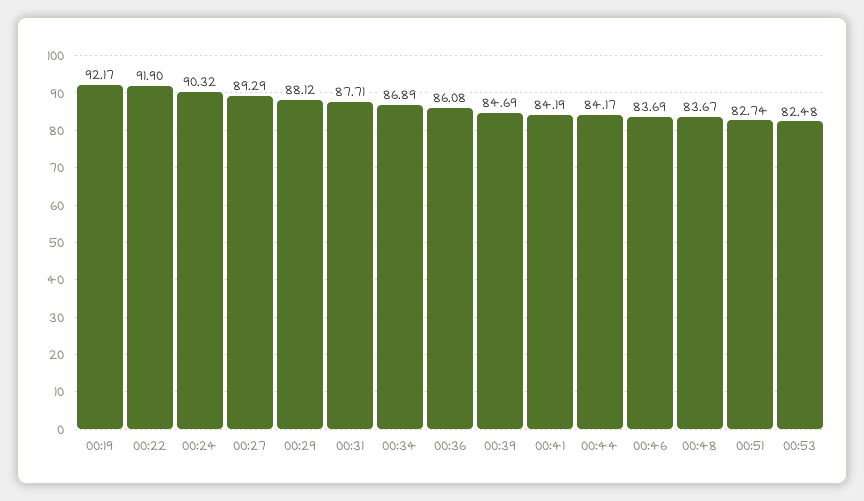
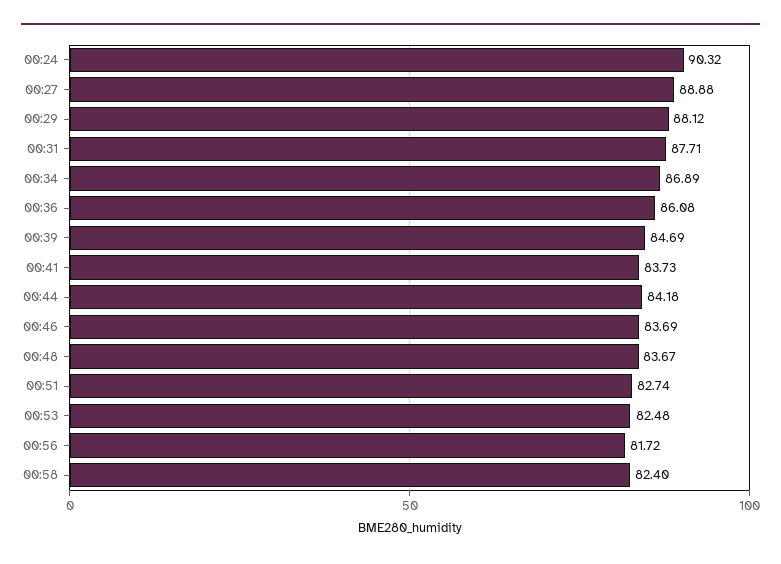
00:19: 92.17 -> none
00:22: 91.9 -> none
00:27: 89.29 -> 88.88
00:41: 84.19 -> 83.73
00:44: 84.17 -> 84.18
00:56: none -> 81.72
00:58: none -> 82.4

